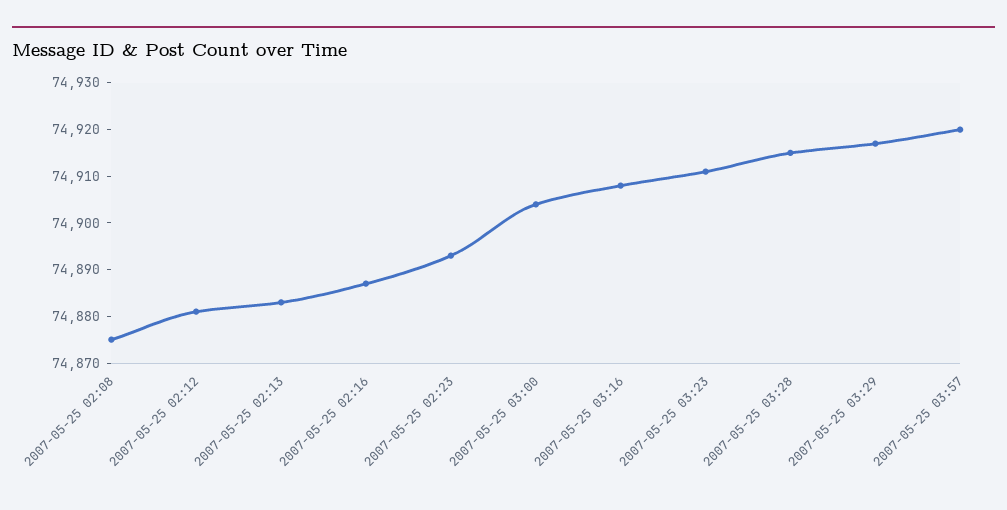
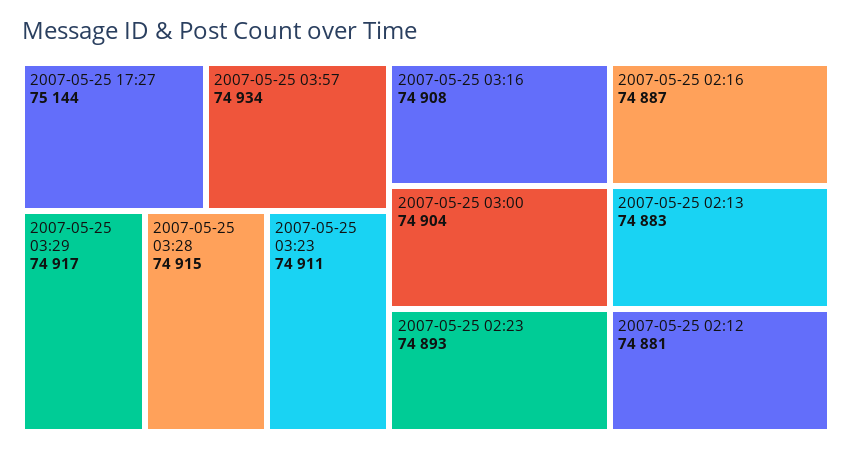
2007-05-25 02:08: 74875 -> none
2007-05-25 03:57: 74920 -> 74934
2007-05-25 17:27: none -> 75144

